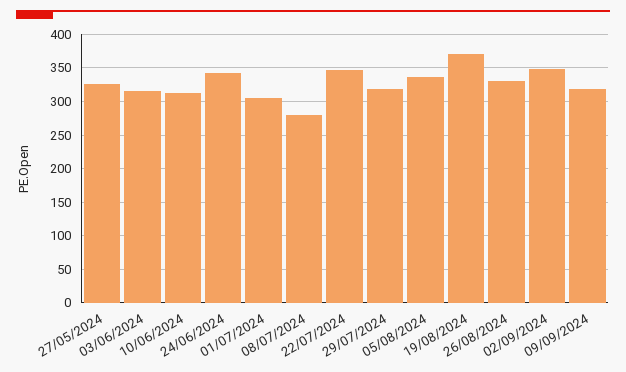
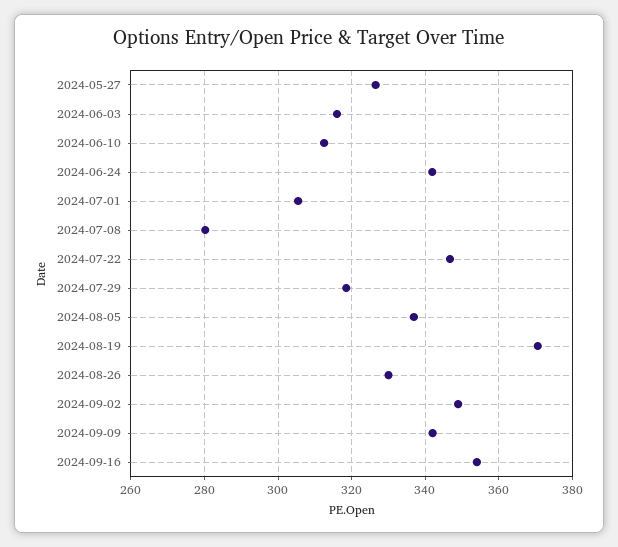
09/09/2024: 320 -> 342
2024-09-16: none -> 354

